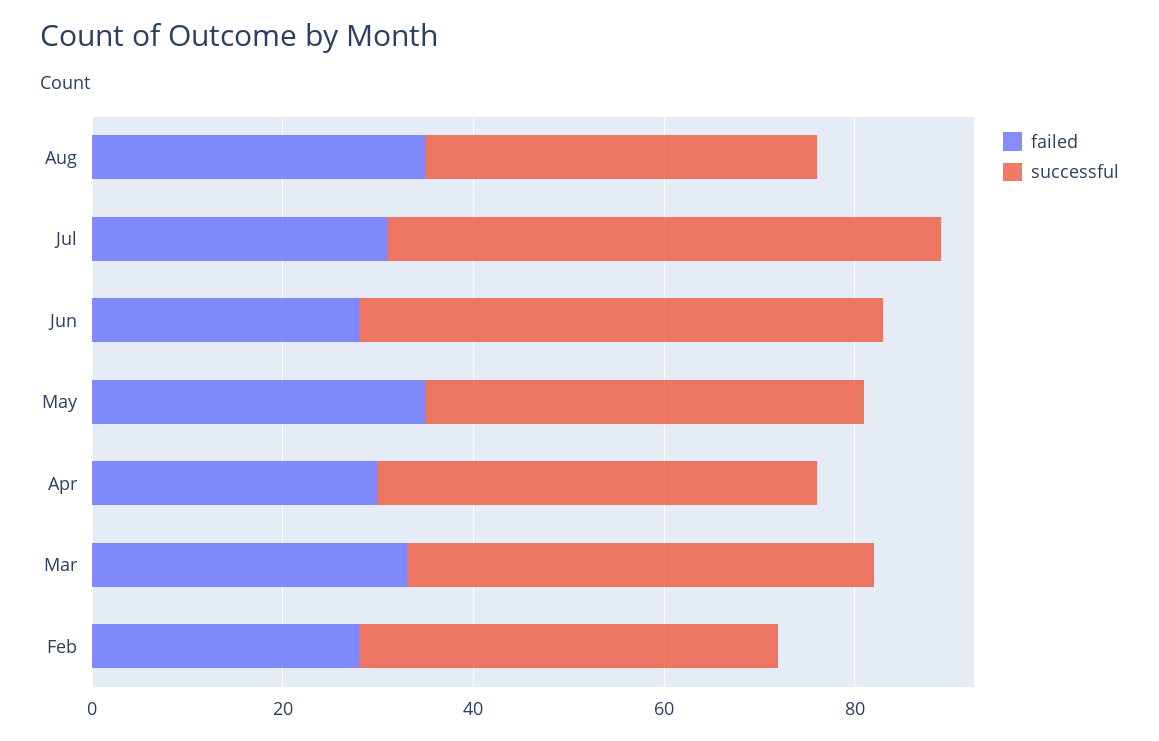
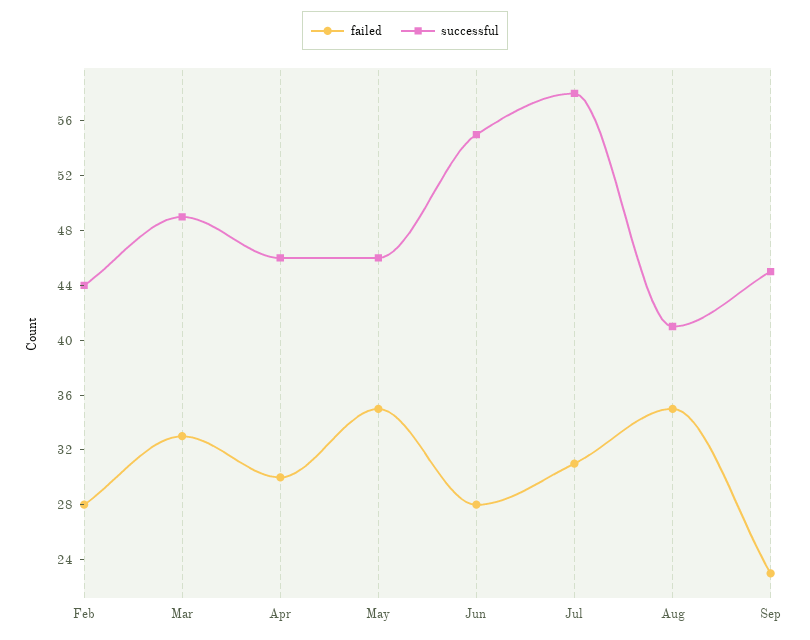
failed, Sep: none -> 23
successful, Sep: none -> 45

